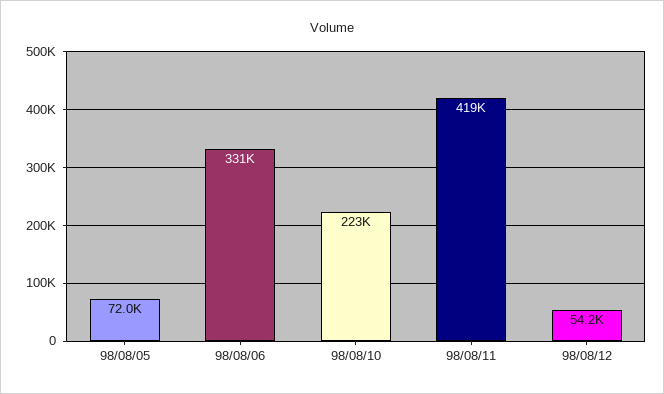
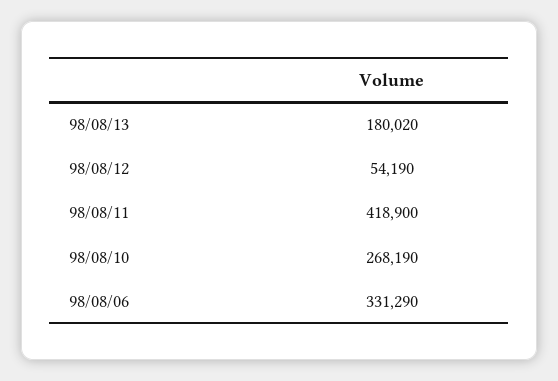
98/08/05: 72000 -> none
98/08/10: 223000 -> 268190
98/08/13: none -> 180020

